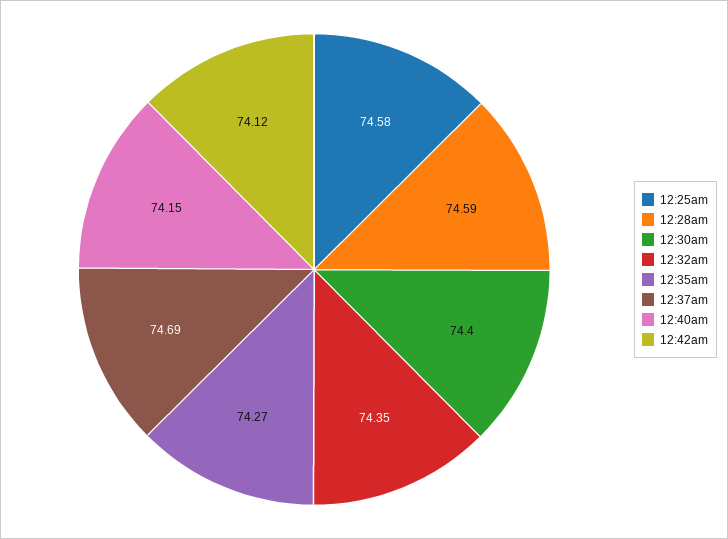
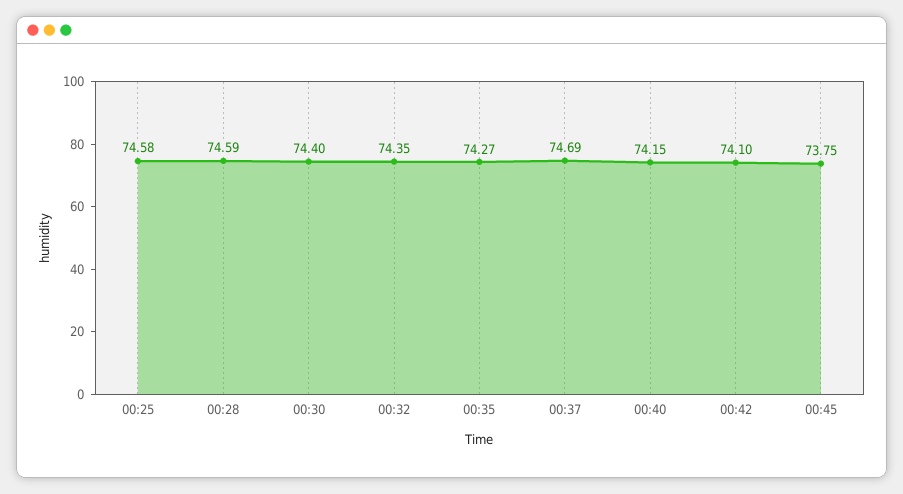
12:42am: 74.12 -> 74.1
00:45: none -> 73.75

